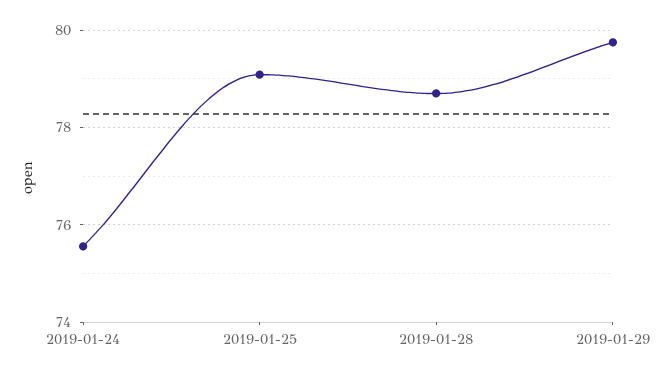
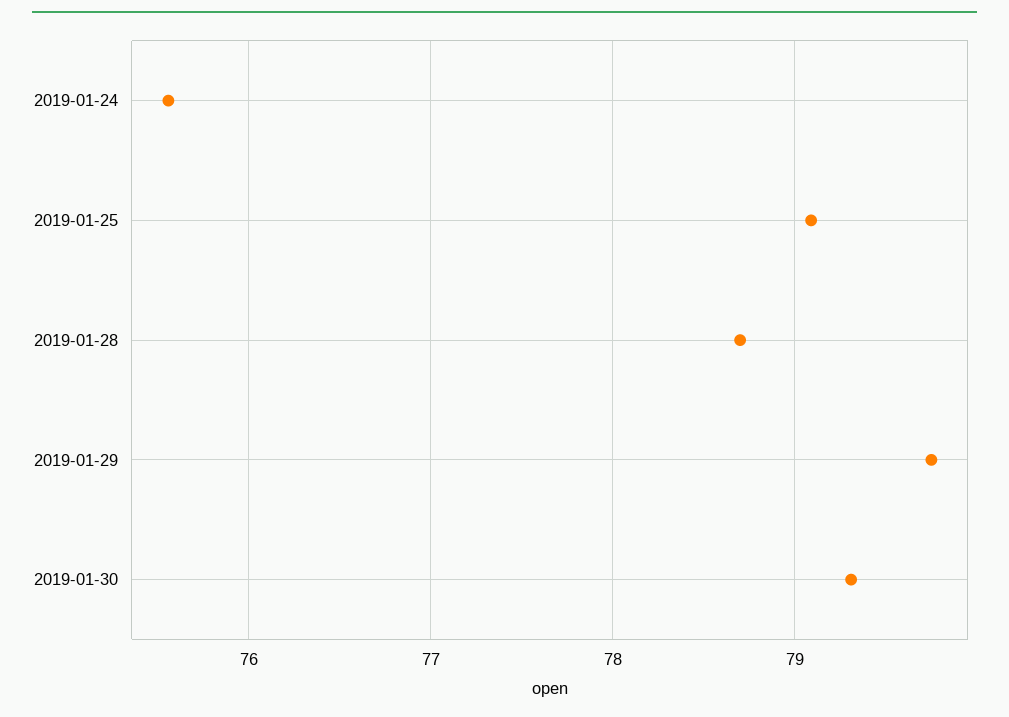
2019-01-30: none -> 79.3

